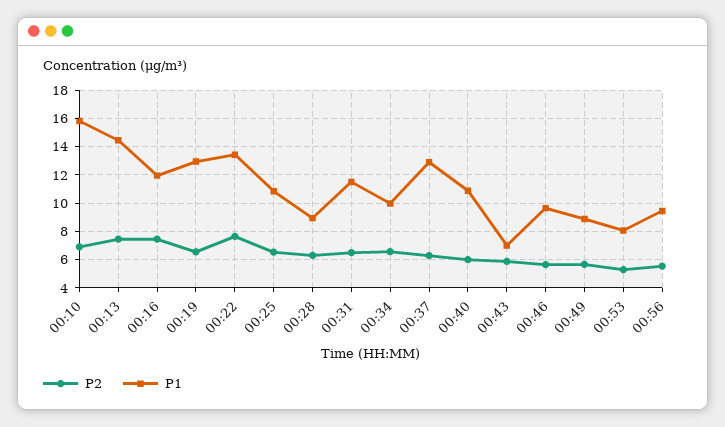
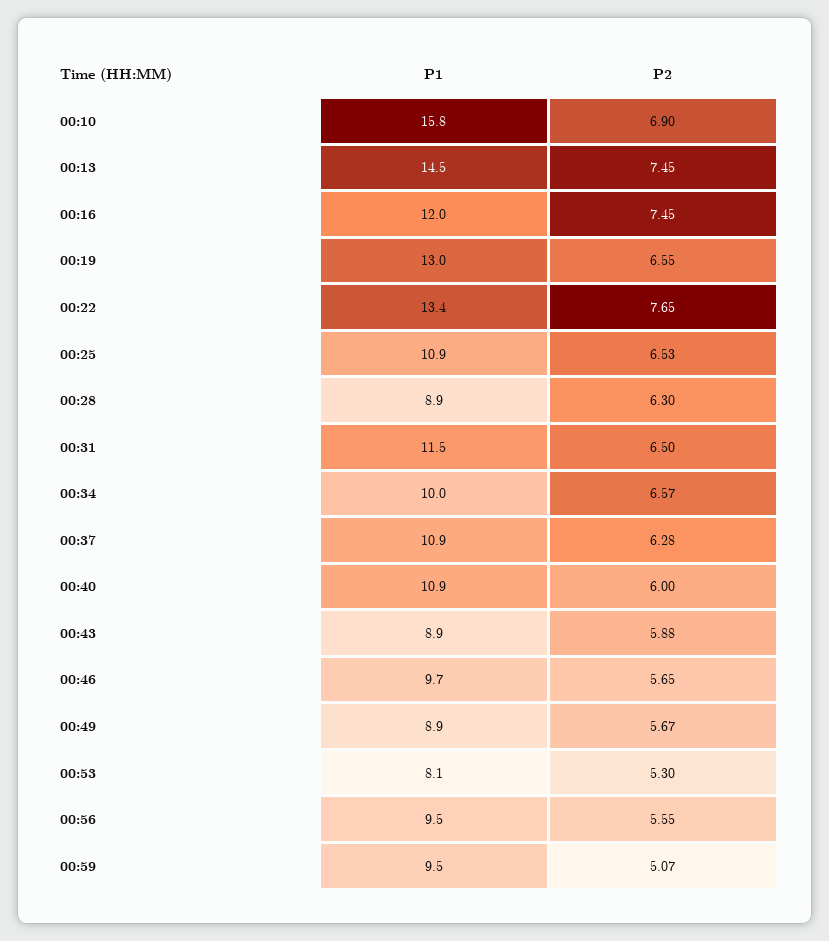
P1, 00:37: 13 -> 10.9
P1, 00:43: 7 -> 8.9
P1, 00:59: none -> 9.5
P2, 00:59: none -> 5.07

